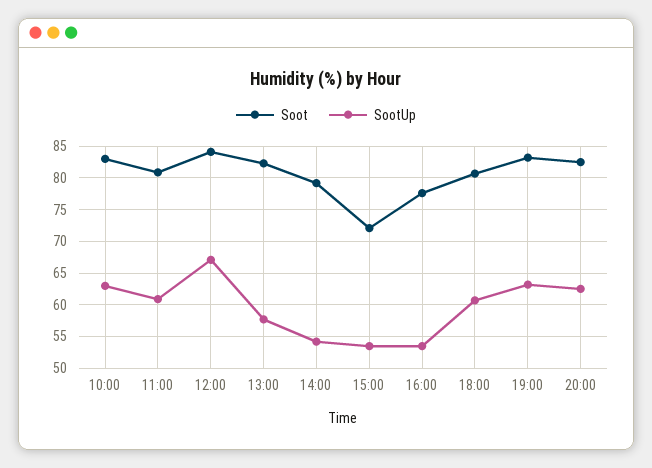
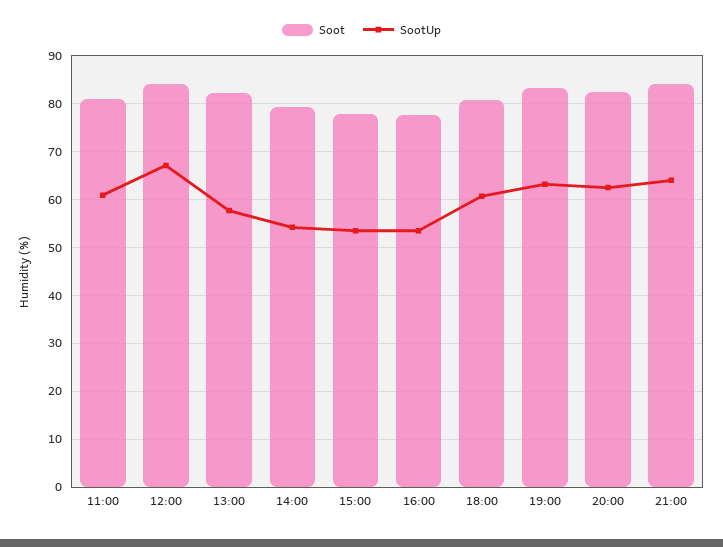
Soot, 10:00: 83 -> none
SootUp, 10:00: 63 -> none
Soot, 15:00: 72 -> 78
Soot, 21:00: none -> 84
SootUp, 21:00: none -> 64

